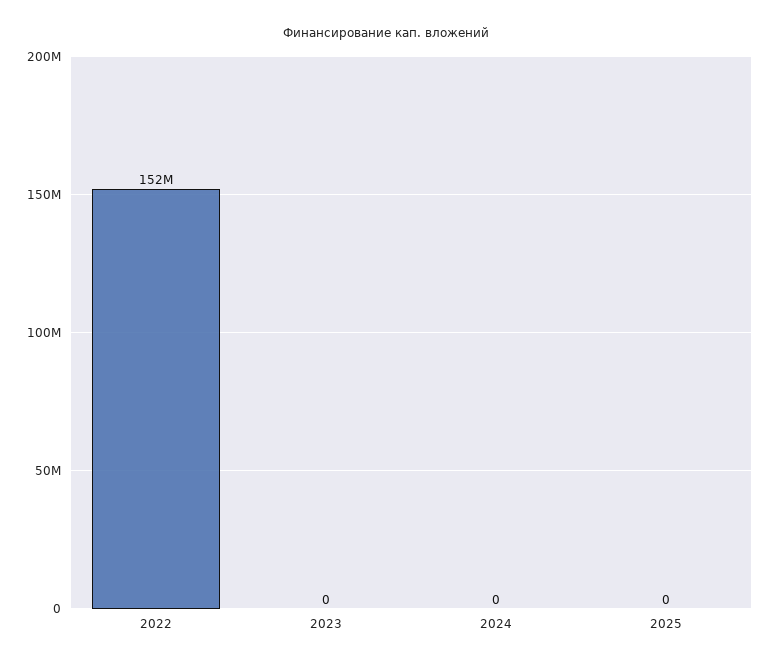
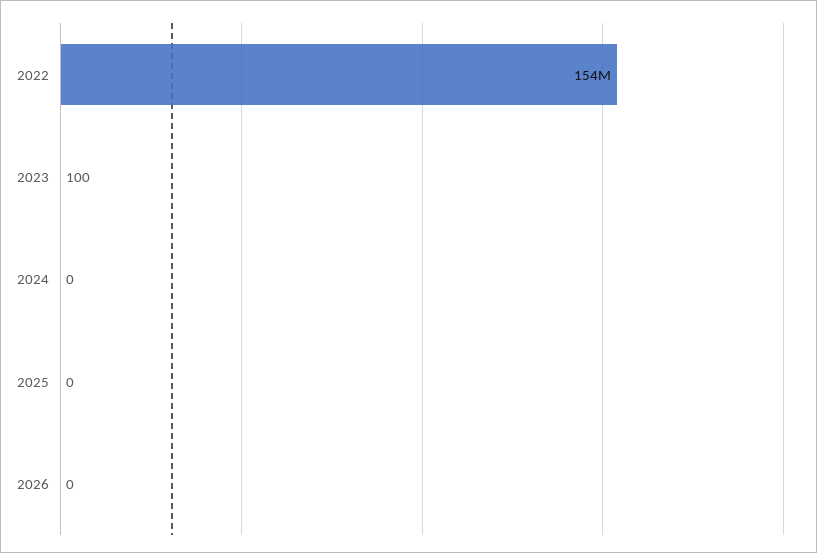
2022: 152000000 -> 154000000
2023: 0 -> 100
2026: none -> 0

